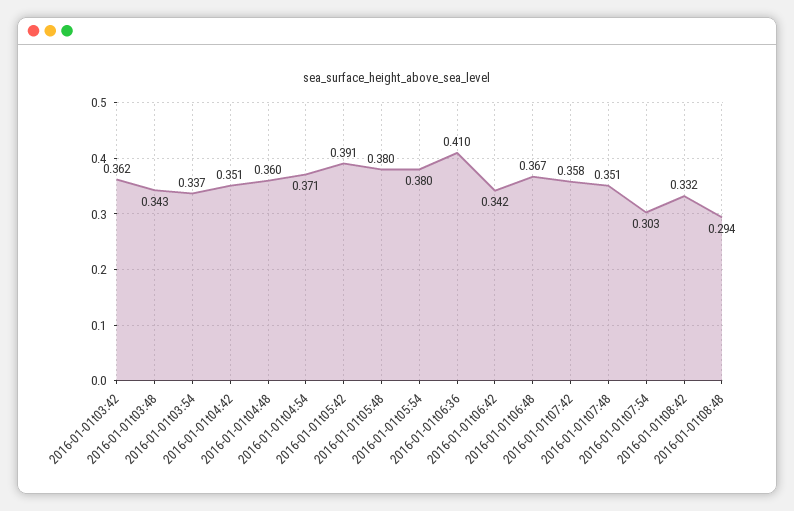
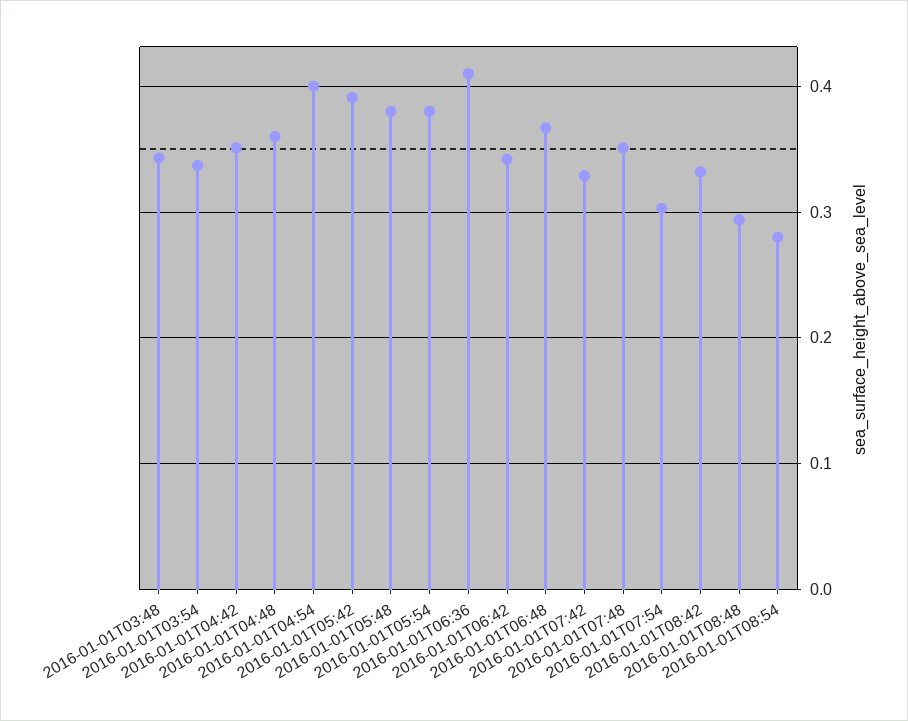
2016-01-01t03:42: 0.362 -> none
2016-01-01t04:54: 0.371 -> 0.4
2016-01-01t07:42: 0.358 -> 0.33
2016-01-01T08:54: none -> 0.28

